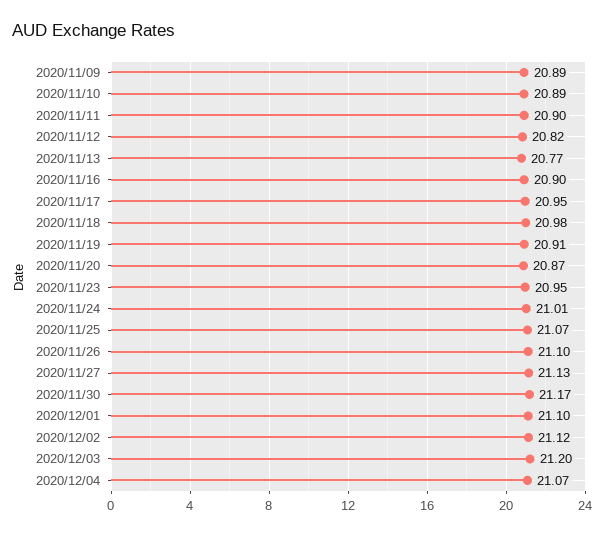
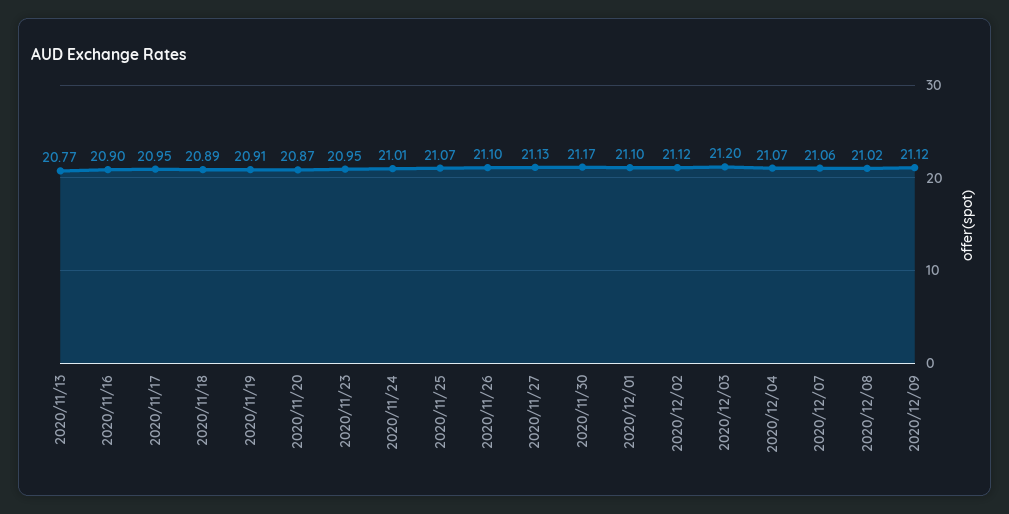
2020/11/09: 20.89 -> none
2020/11/10: 20.89 -> none
2020/11/11: 20.9 -> none
2020/11/12: 20.82 -> none
2020/11/18: 20.98 -> 20.89
2020/12/07: none -> 21.06
2020/12/08: none -> 21.02
2020/12/09: none -> 21.12

